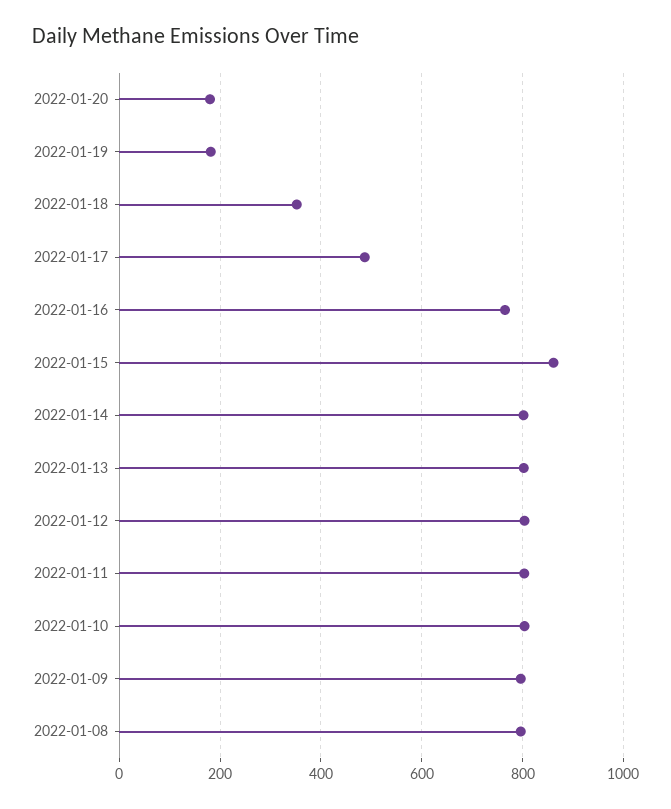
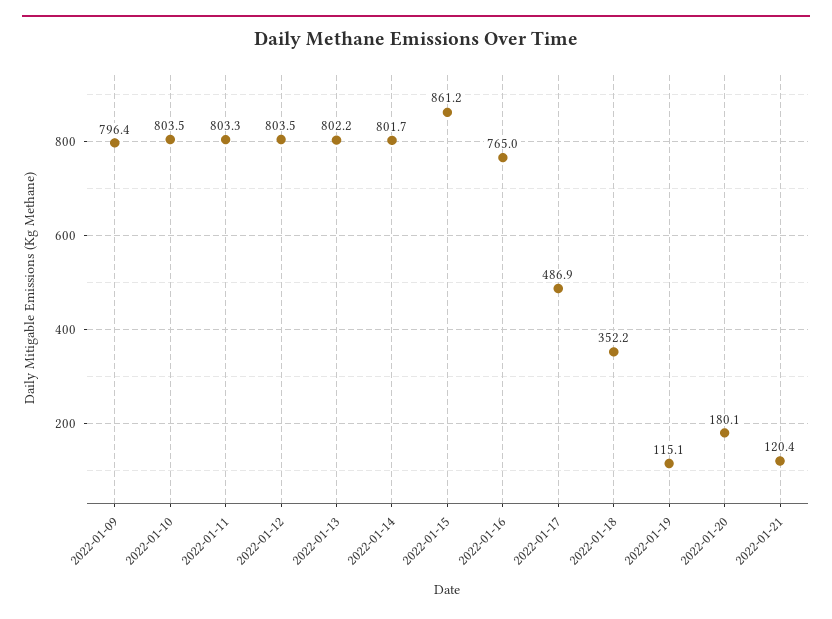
2022-01-19: 180 -> 115.1
2022-01-08: 800 -> none
2022-01-21: none -> 120.4

